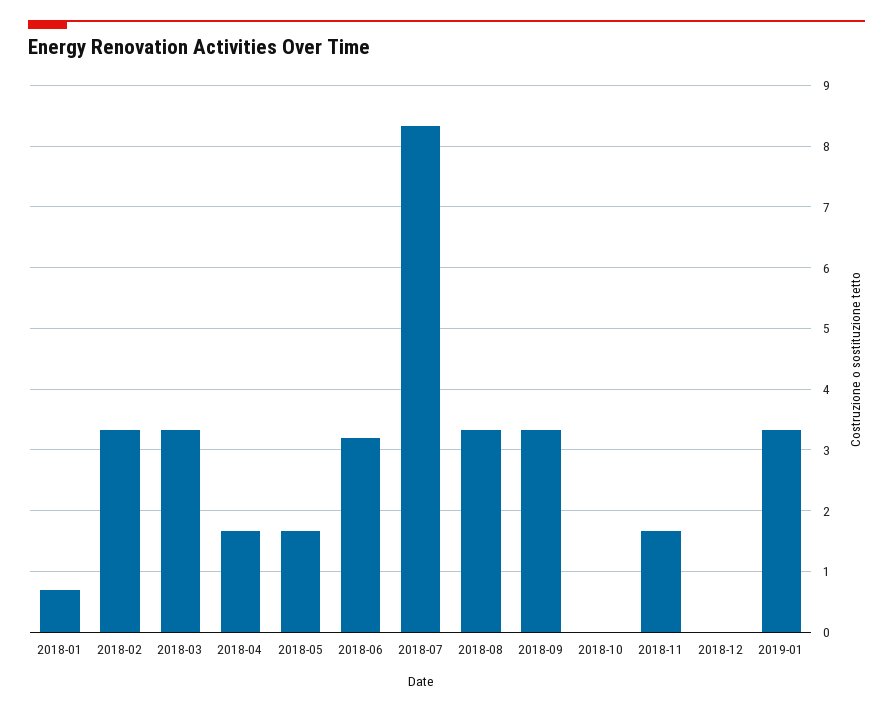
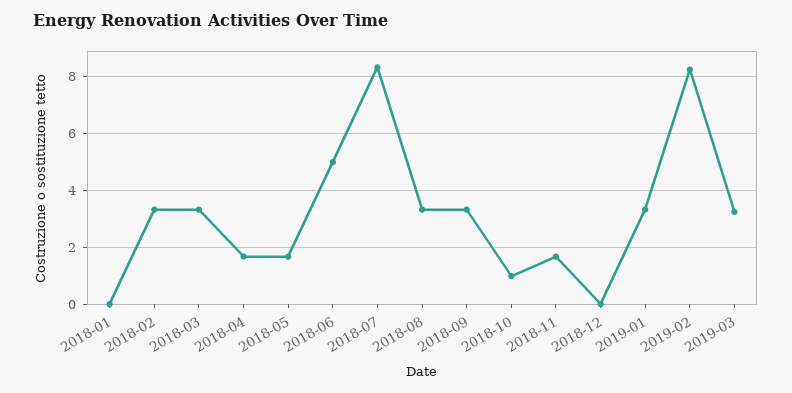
2018-01: 0.7 -> 0
2018-06: 3.2 -> 5
2018-10: 0 -> 1
2019-02: none -> 8.25
2019-03: none -> 3.25

